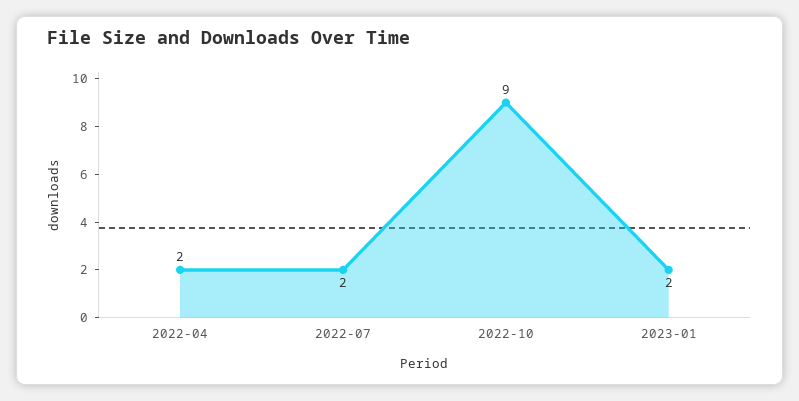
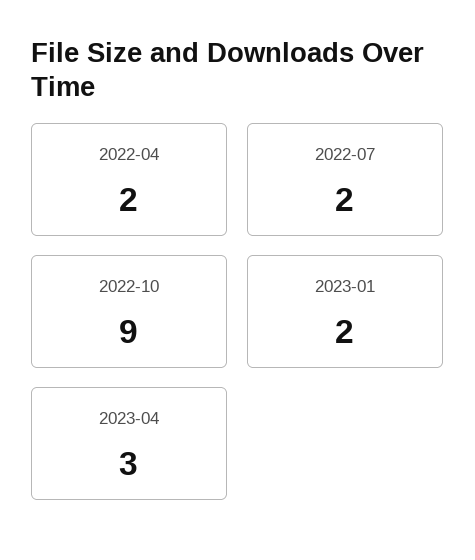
2023-04: none -> 3

